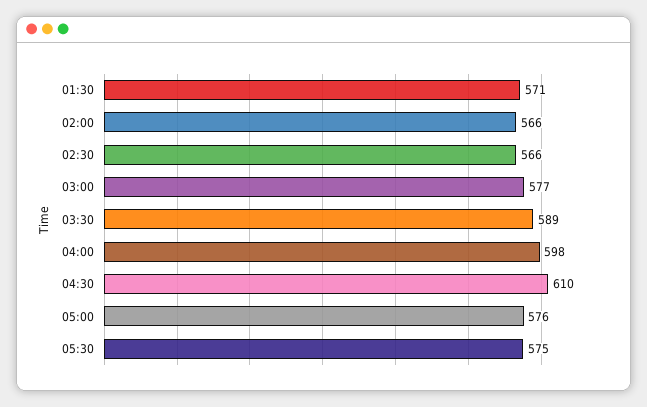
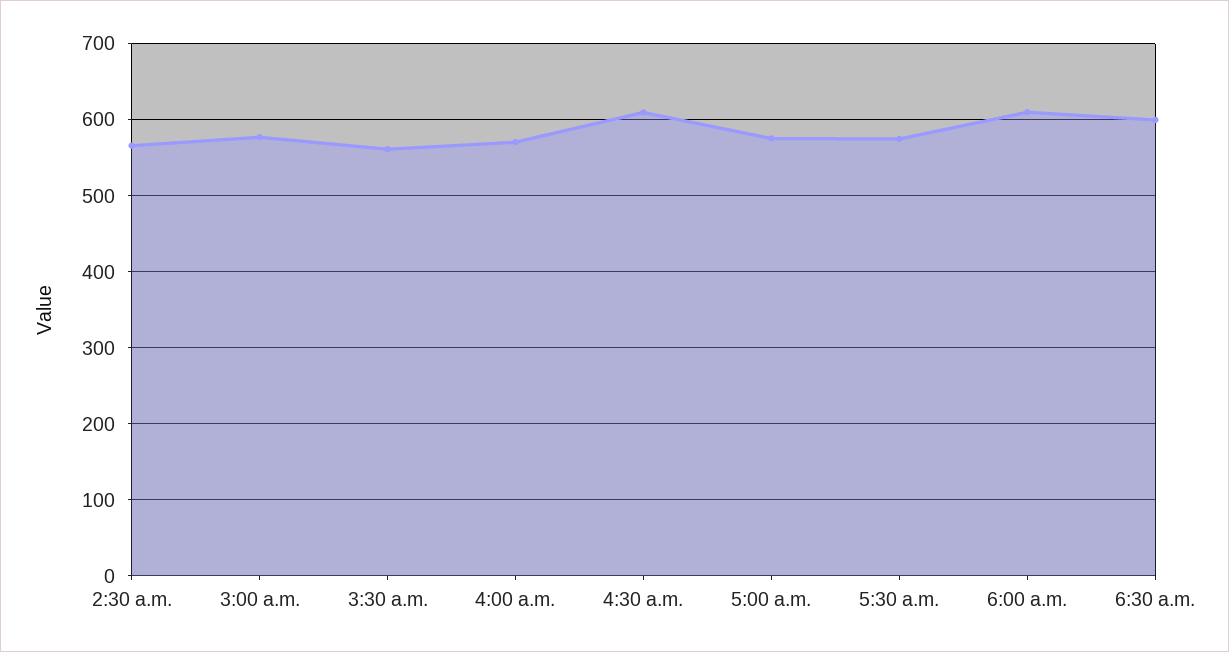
01:30: 571 -> none
02:00: 566 -> none
03:30: 589 -> 560
04:00: 598 -> 570
6:00 a.m.: none -> 610
6:30 a.m.: none -> 600

